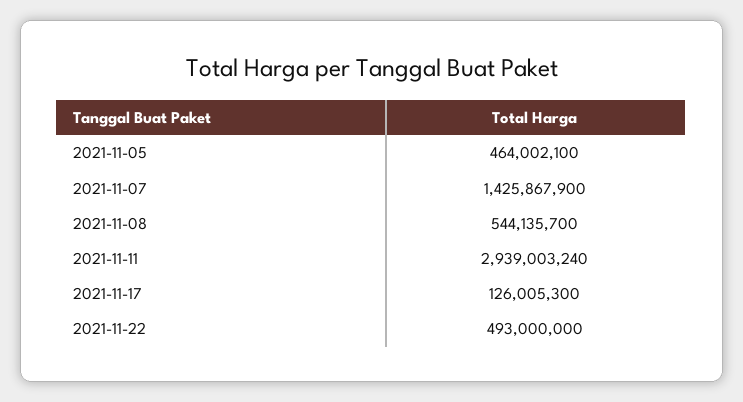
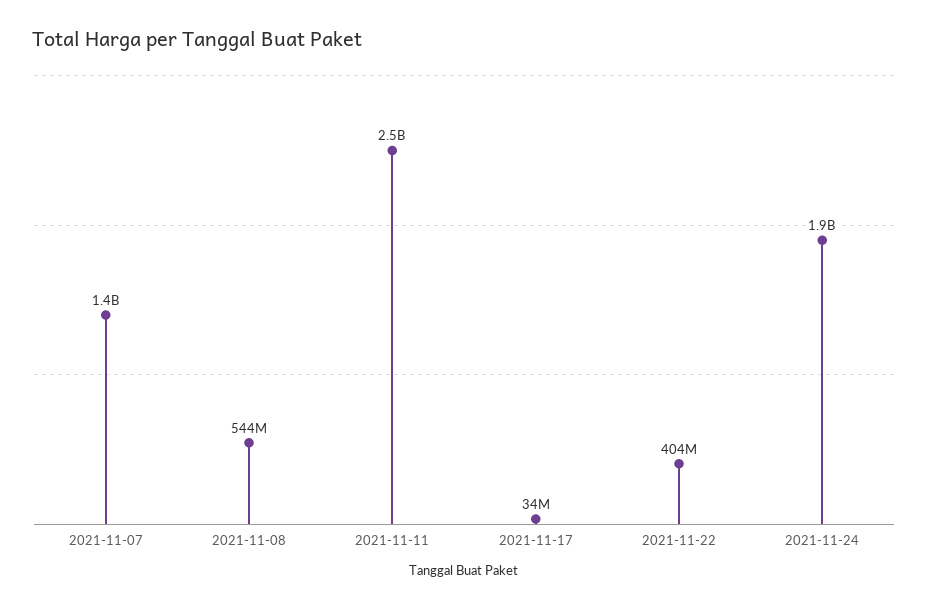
2021-11-05: 464002100 -> none
2021-11-11: 2939003240 -> 2500000000
2021-11-17: 126005300 -> 34000000
2021-11-22: 493000000 -> 404000000
2021-11-24: none -> 1900000000

